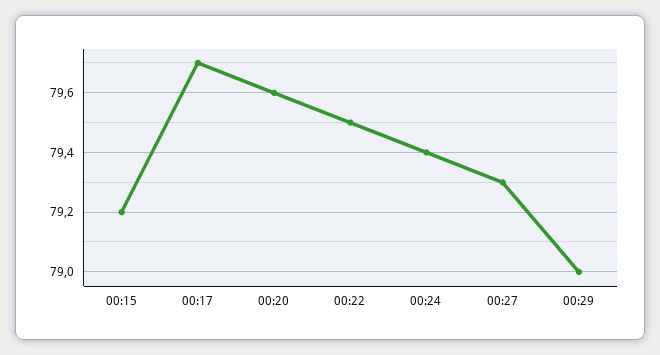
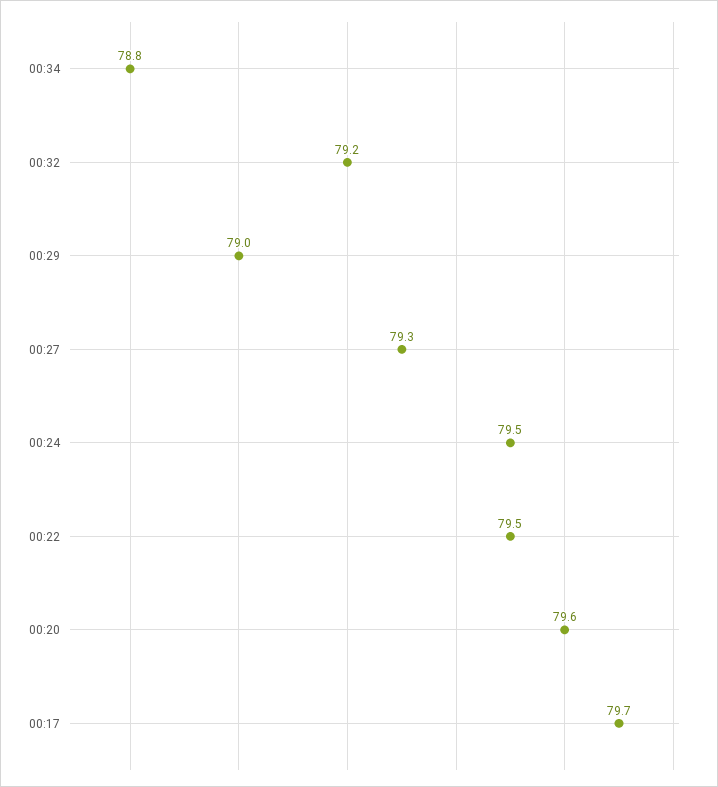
00:15: 79.2 -> none
00:24: 79.4 -> 79.5
00:34: none -> 78.8
00:32: none -> 79.2

